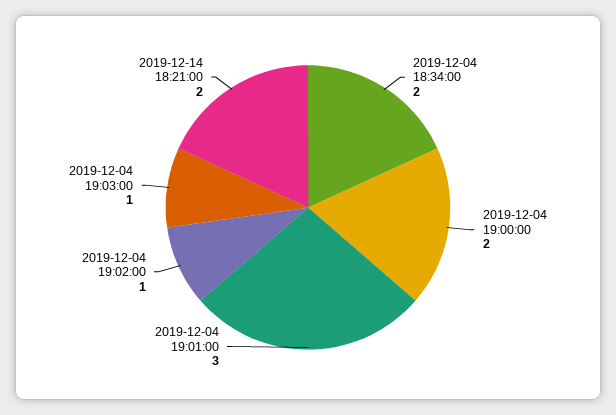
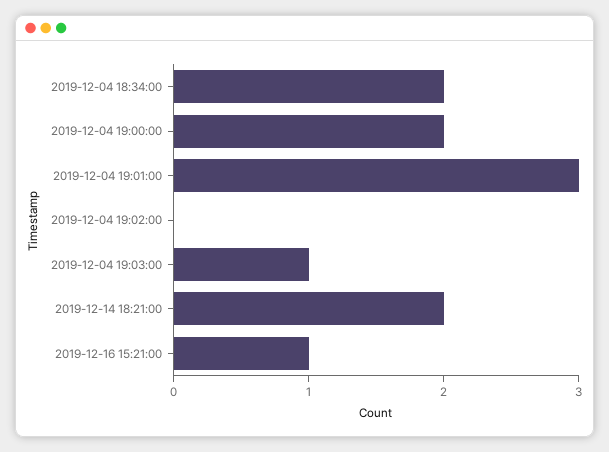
2019-12-04 19:02:00: 1 -> 0
2019-12-16 15:21:00: none -> 1

